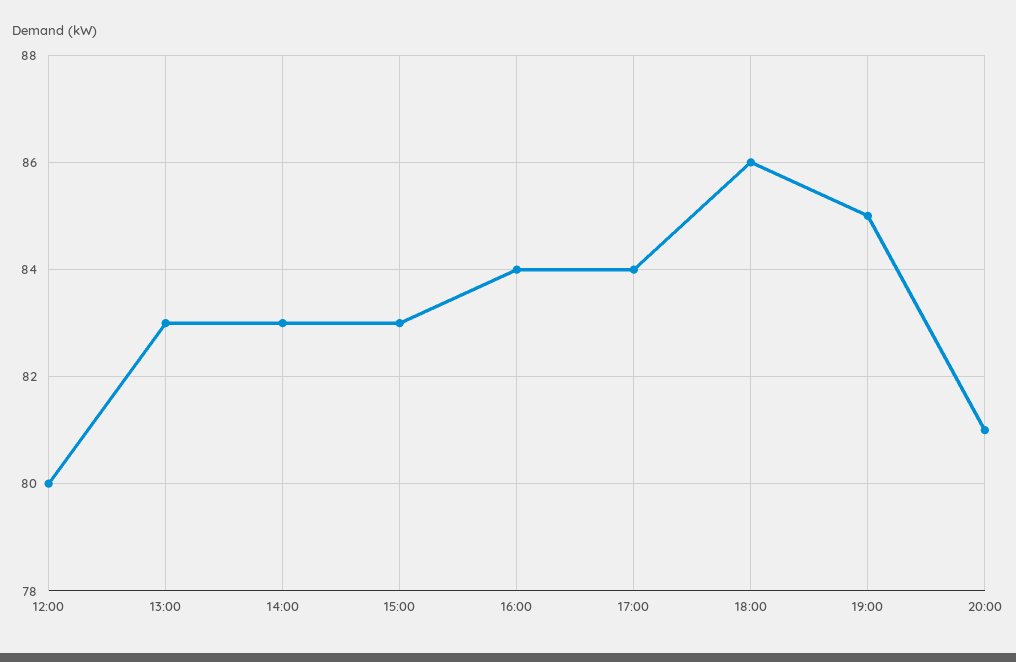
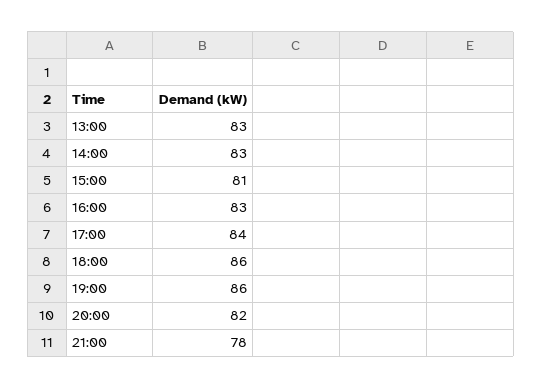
12:00: 80 -> none
15:00: 83 -> 81
16:00: 84 -> 83
19:00: 85 -> 86
20:00: 81 -> 82
21:00: none -> 78

